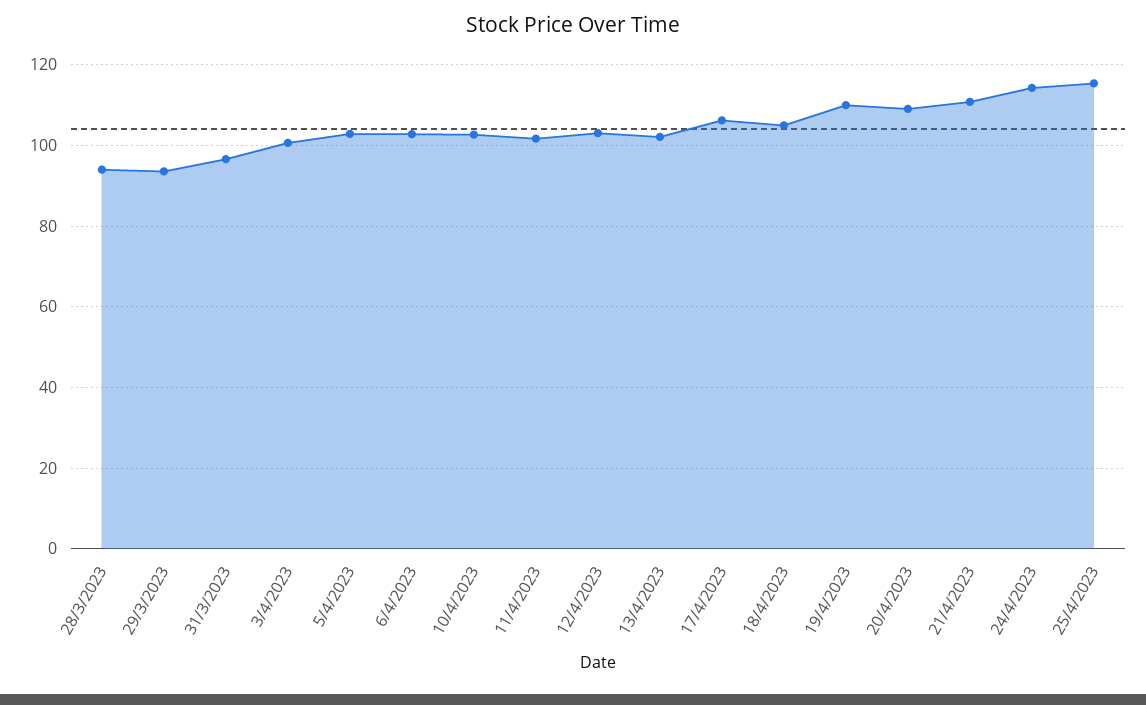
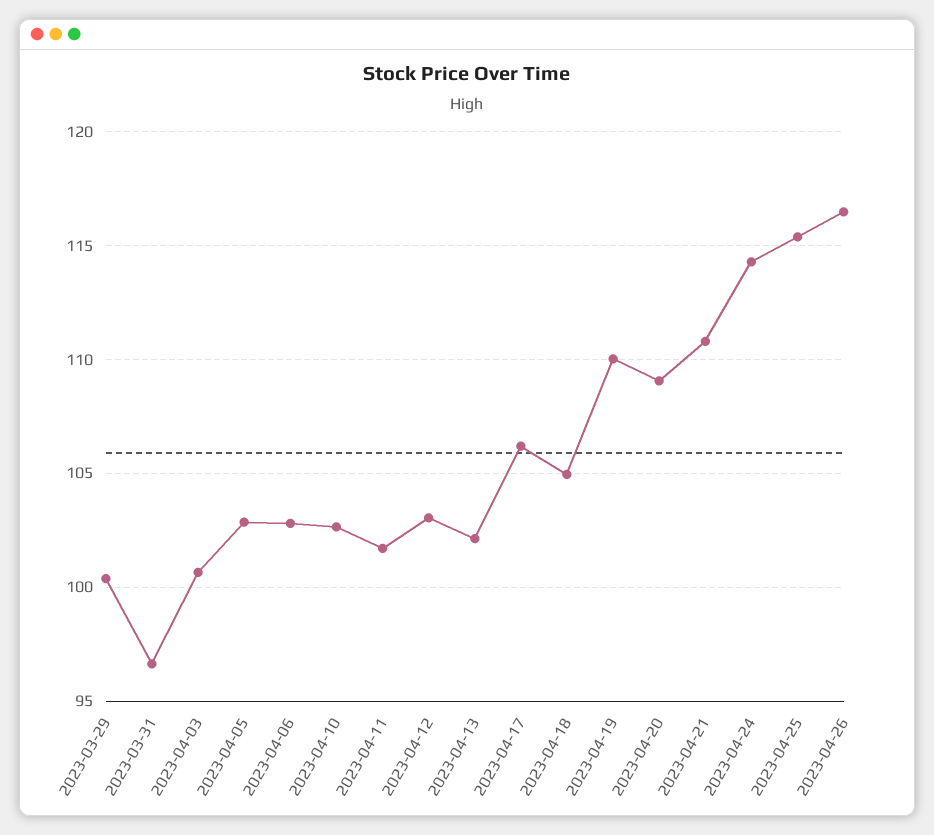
28/3/2023: 94 -> none
29/3/2023: 94 -> 100.5
2023-04-26: none -> 116.5

